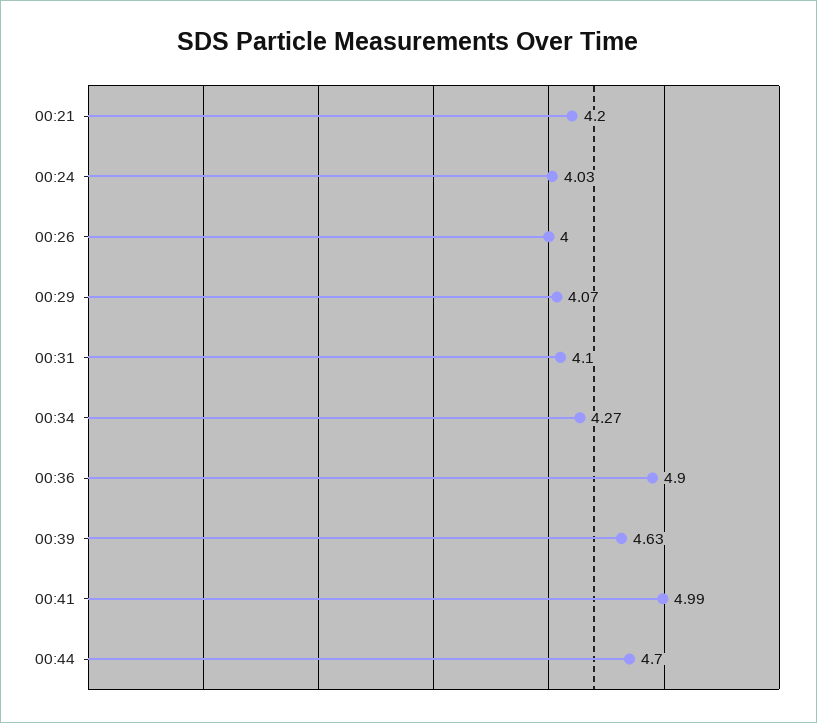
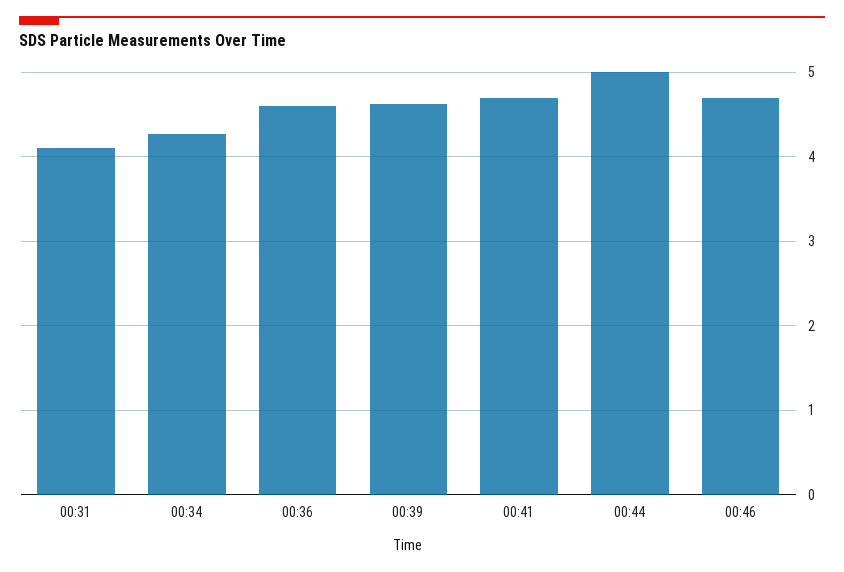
00:21: 4.2 -> none
00:24: 4.03 -> none
00:26: 4 -> none
00:29: 4.07 -> none
00:36: 4.9 -> 4.6
00:41: 4.99 -> 4.7
00:44: 4.7 -> 5
00:46: none -> 4.7

